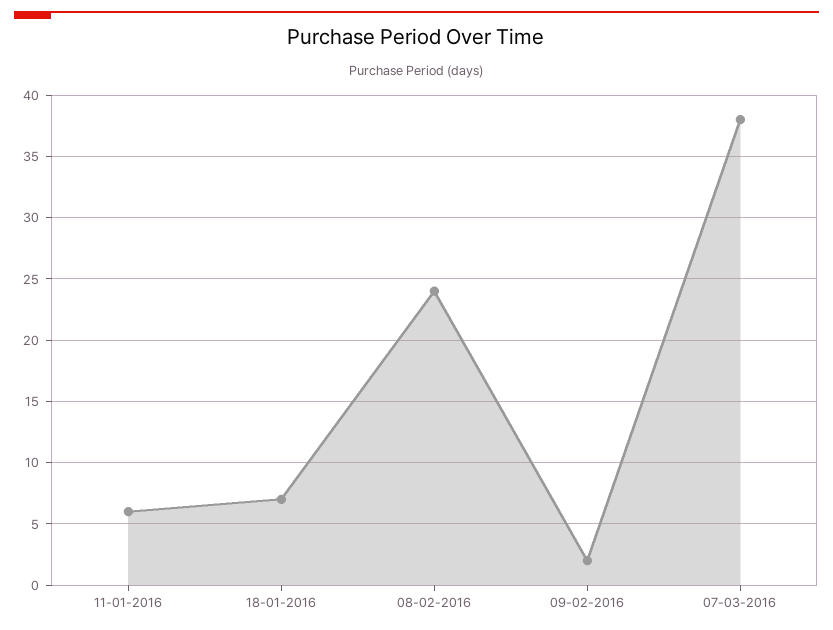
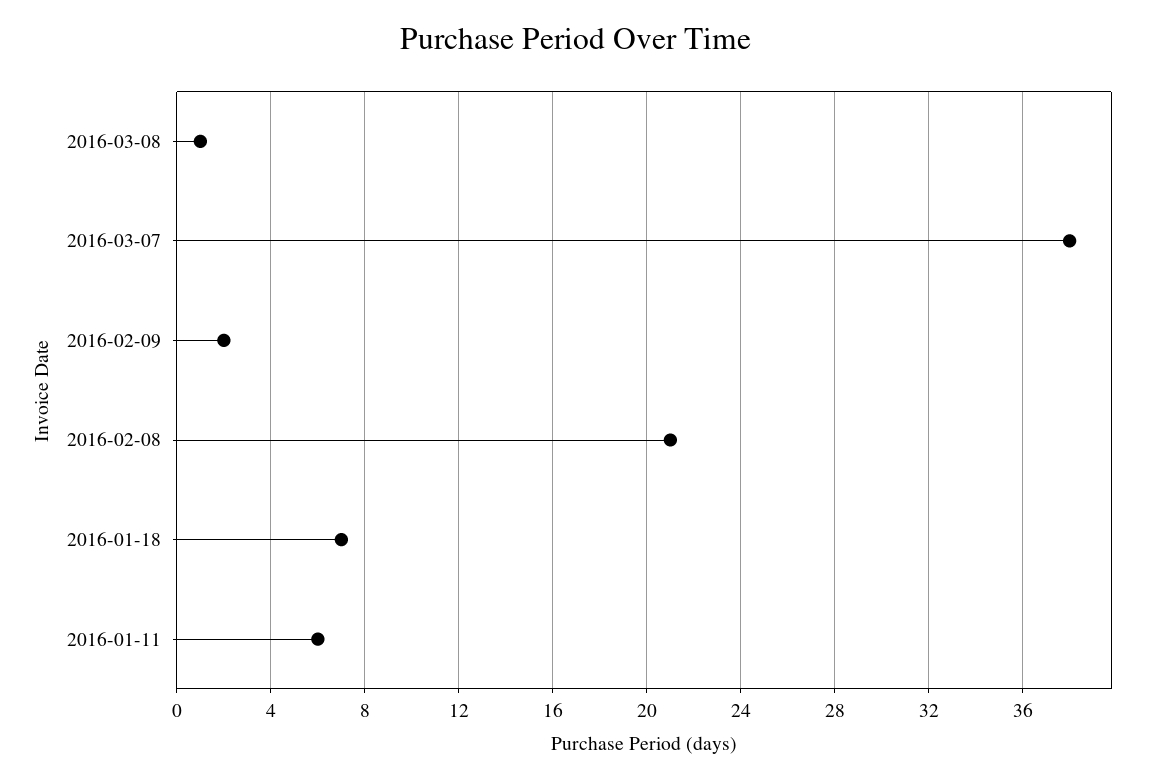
08-02-2016: 24 -> 21
2016-03-08: none -> 1

